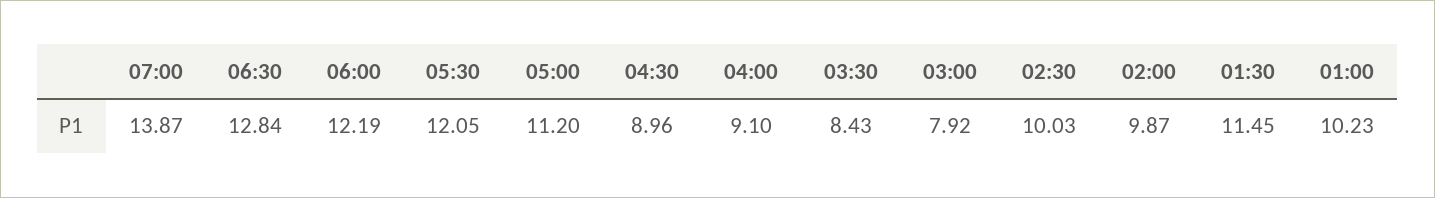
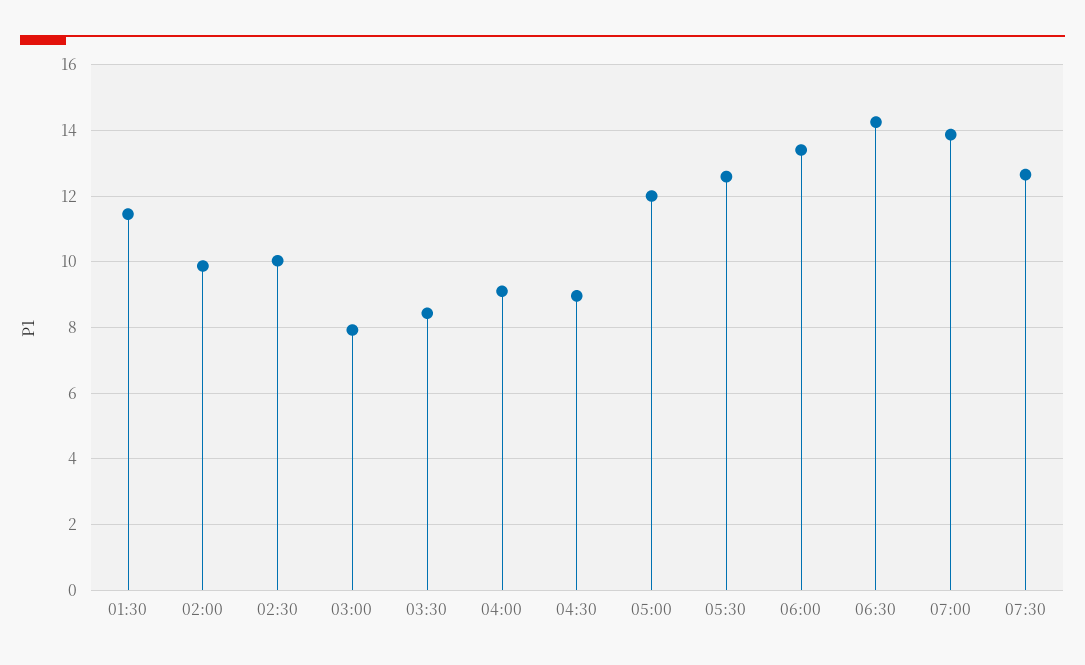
06:30: 12.84 -> 14.2
06:00: 12.19 -> 13.4
05:30: 12.05 -> 12.6
05:00: 11.2 -> 12
01:00: 10.23 -> none
07:30: none -> 12.6

